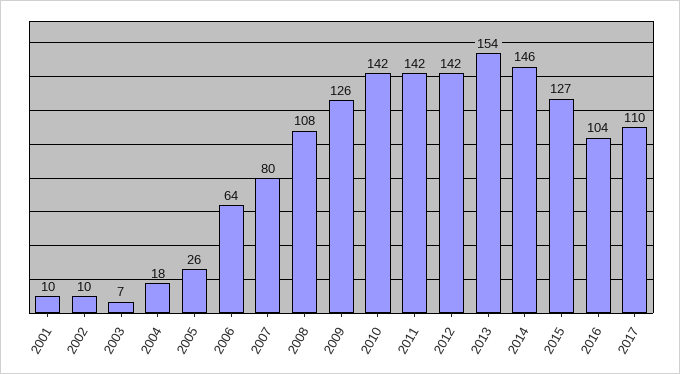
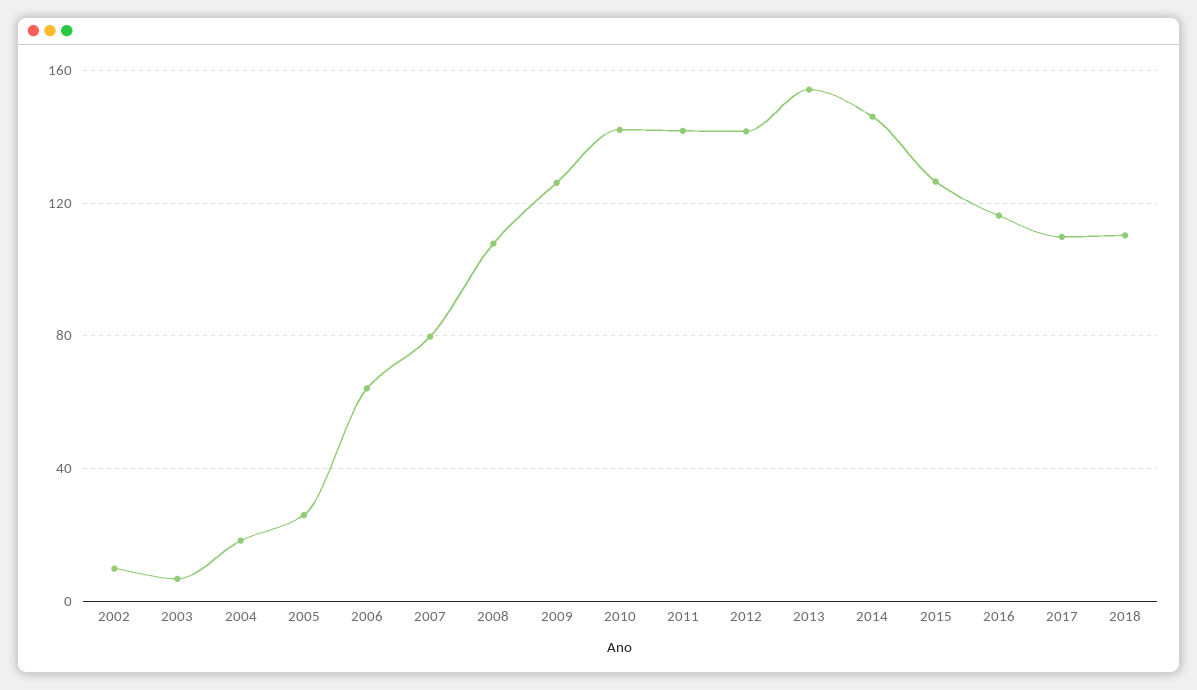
2001: 10 -> none
2016: 104 -> 115
2018: none -> 110

